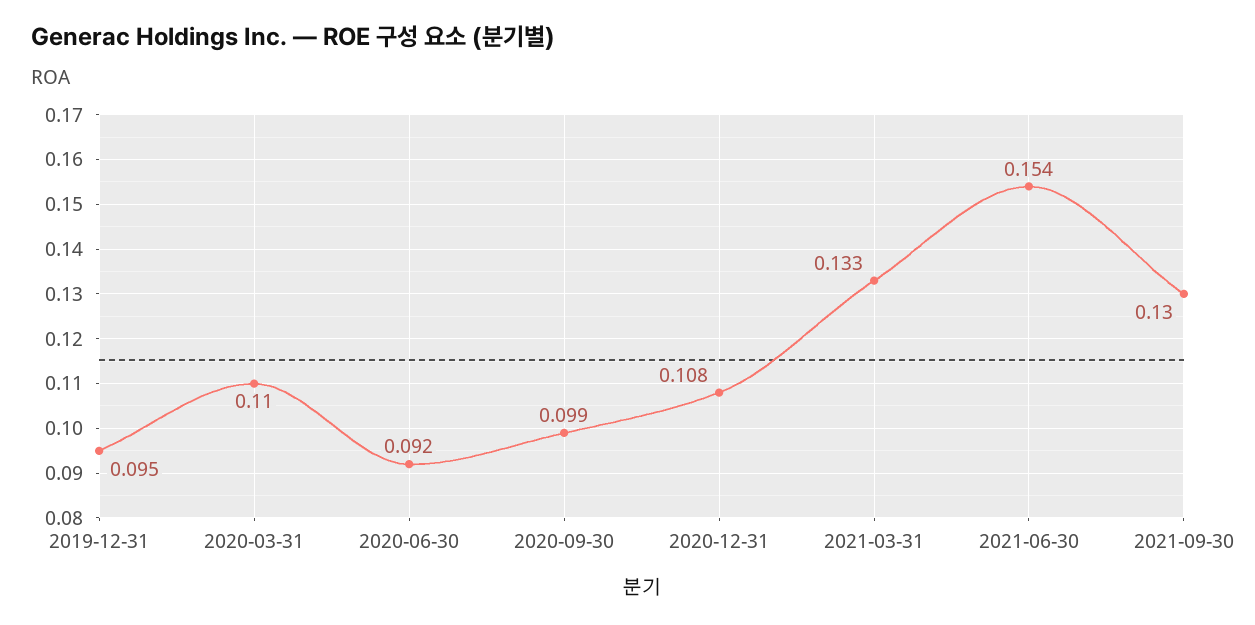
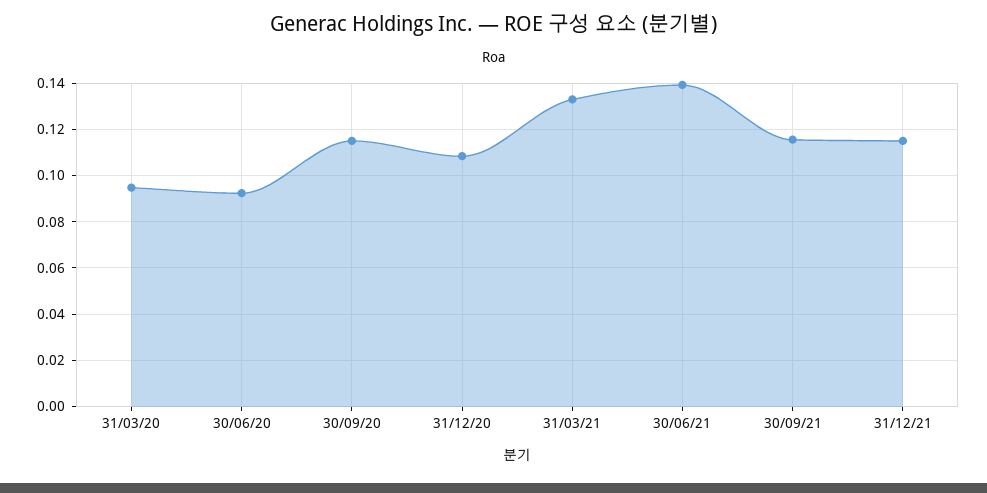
2019-12-31: 0.095 -> none
2020-03-31: 0.11 -> 0.095
2020-09-30: 0.099 -> 0.115
2021-06-30: 0.154 -> 0.14
2021-09-30: 0.13 -> 0.115
31/12/21: none -> 0.115

